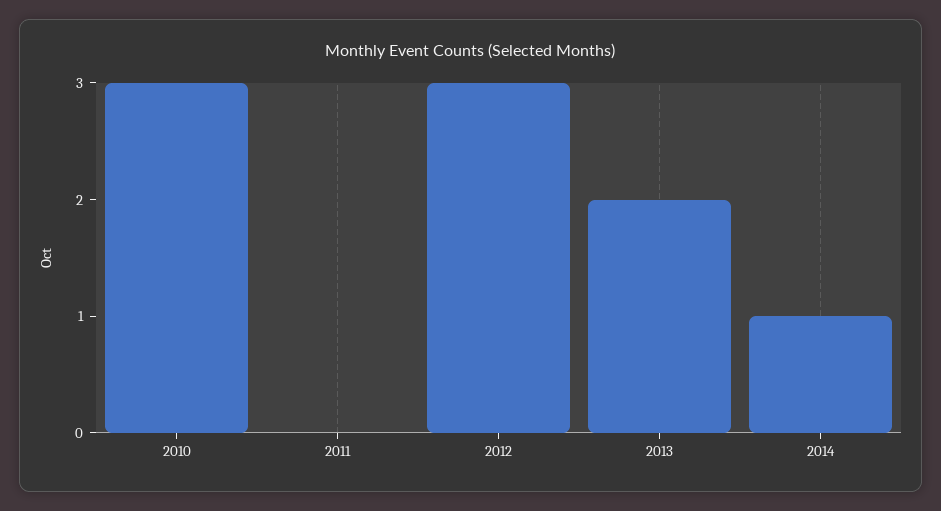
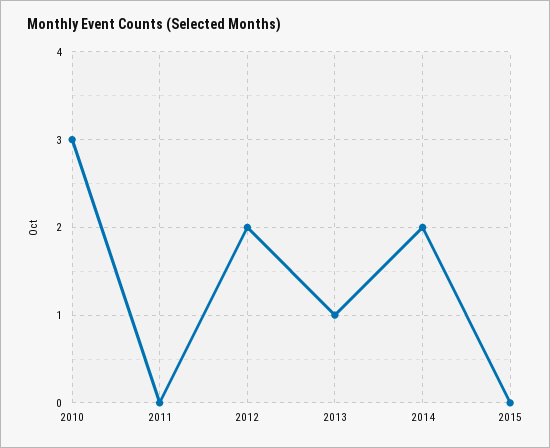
2012: 3 -> 2
2013: 2 -> 1
2014: 1 -> 2
2015: none -> 0

